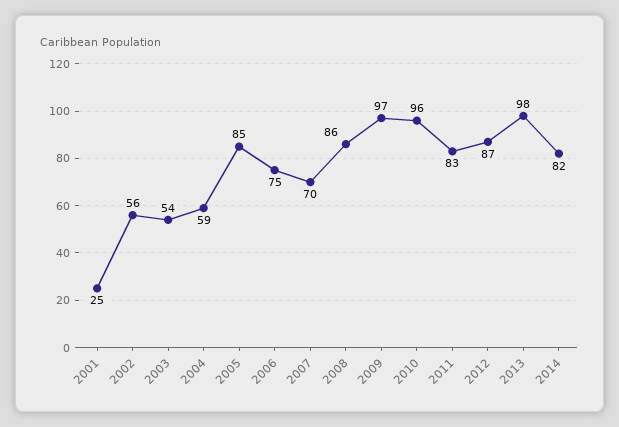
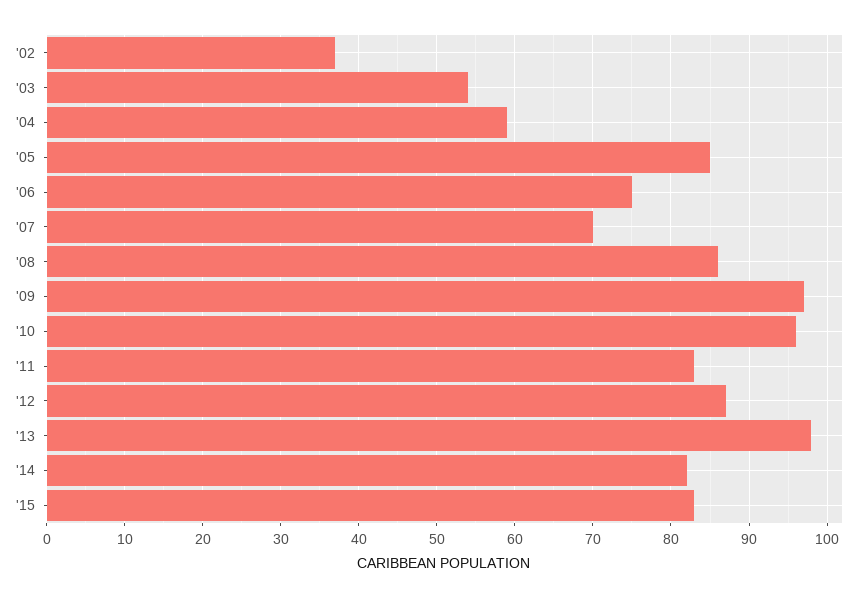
2001: 25 -> none
2002: 56 -> 37
'15: none -> 83

